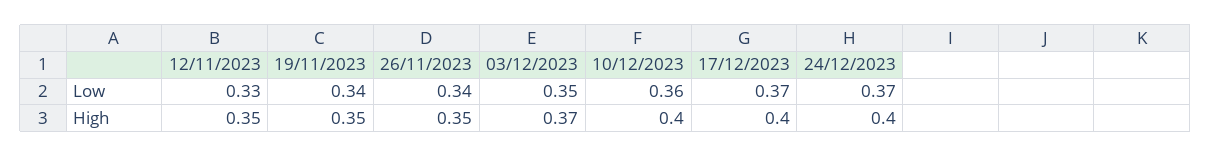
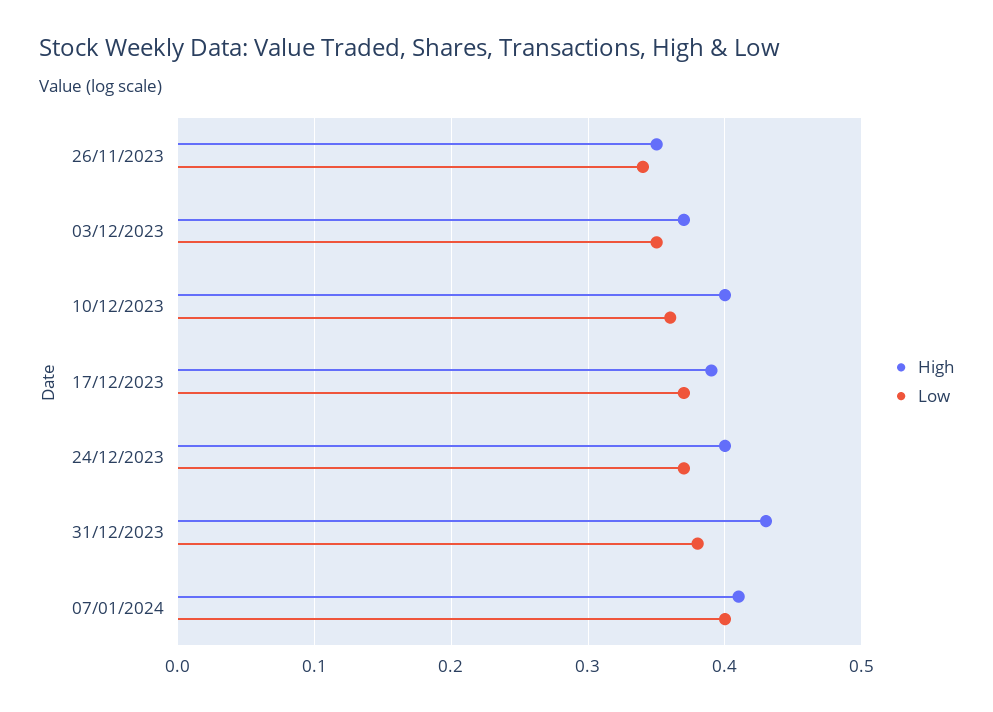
Low, 12/11/2023: 0.33 -> none
Low, 19/11/2023: 0.34 -> none
High, 12/11/2023: 0.35 -> none
High, 19/11/2023: 0.35 -> none
High, 17/12/2023: 0.4 -> 0.39
High, 31/12/2023: none -> 0.43
Low, 31/12/2023: none -> 0.38
High, 07/01/2024: none -> 0.41
Low, 07/01/2024: none -> 0.4

